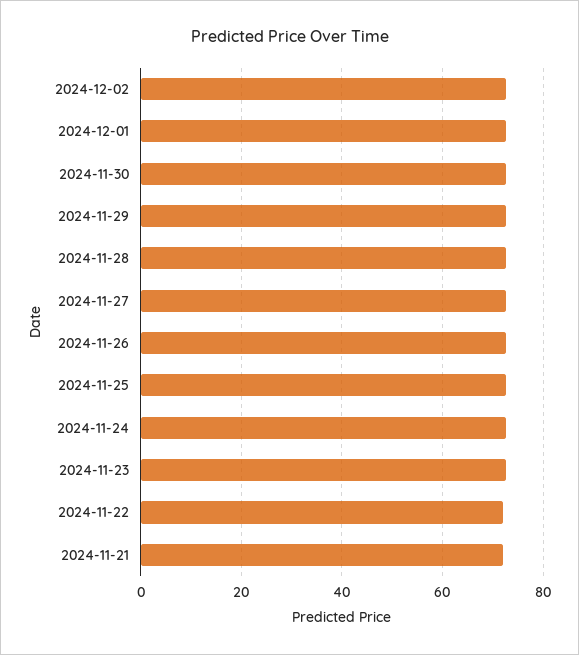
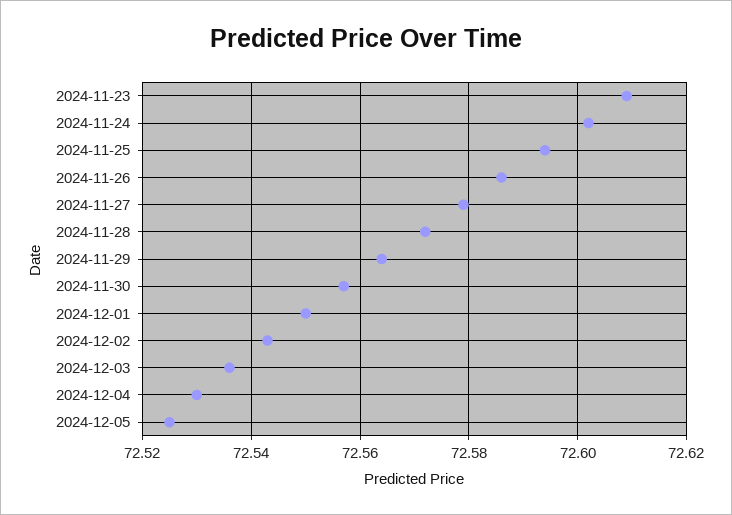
2024-11-22: 72 -> none
2024-11-21: 72 -> none
2024-12-03: none -> 72.535
2024-12-04: none -> 72.53
2024-12-05: none -> 72.525

